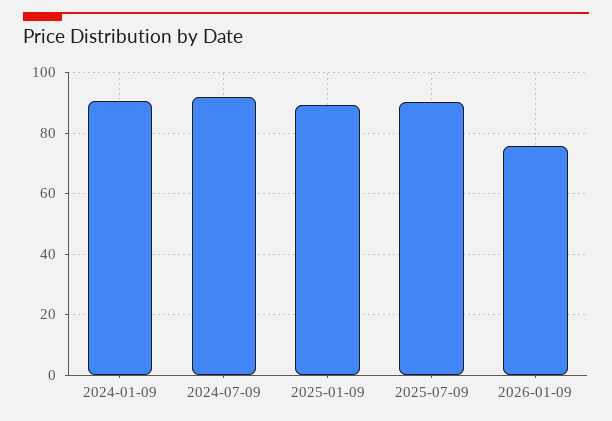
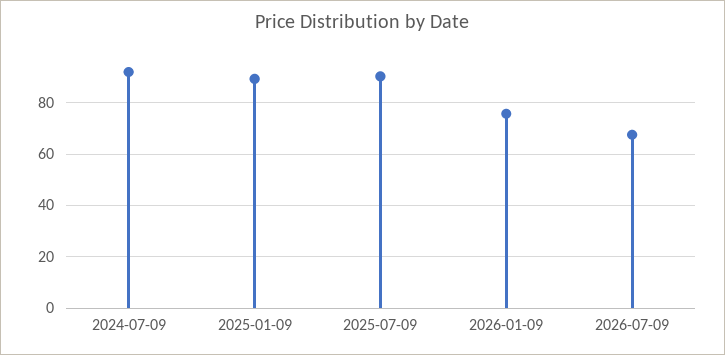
2024-01-09: 90 -> none
2026-07-09: none -> 67.5

